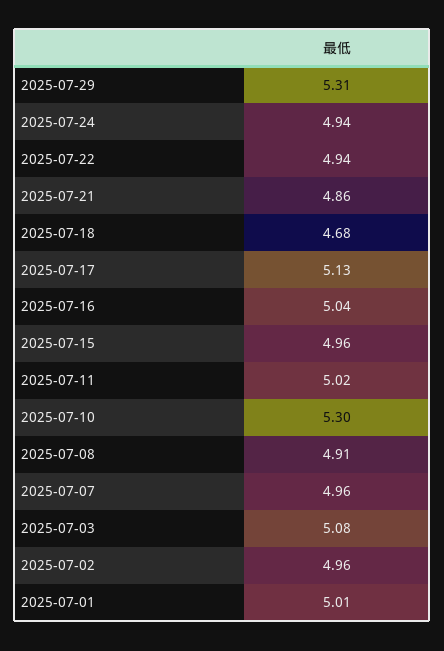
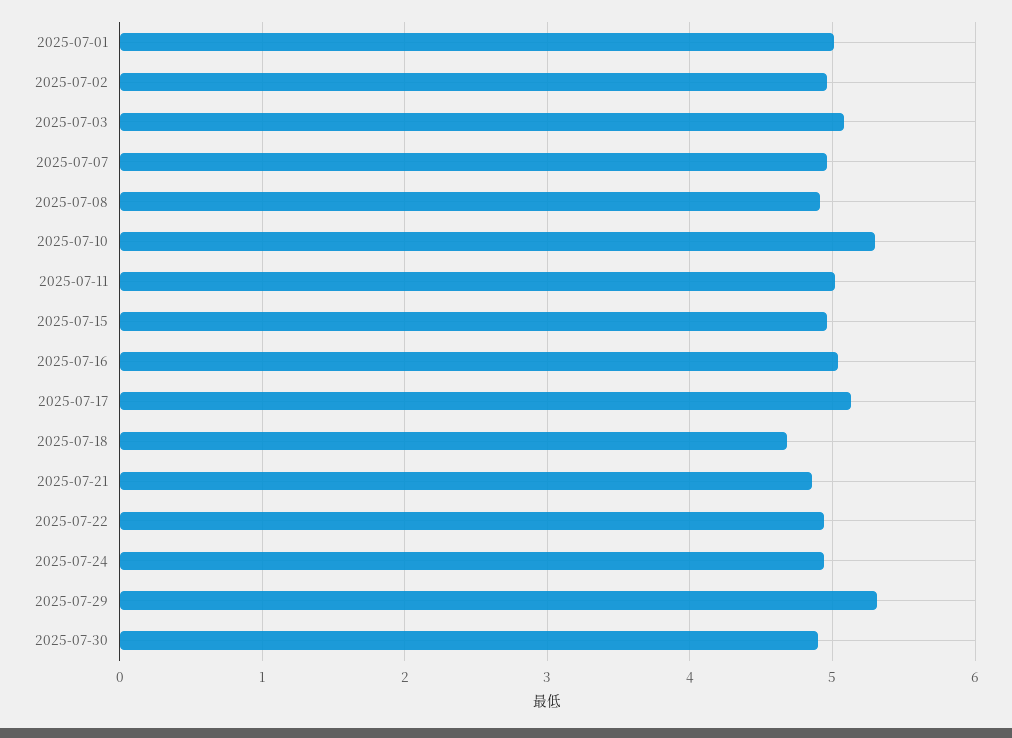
2025-07-30: none -> 4.9

